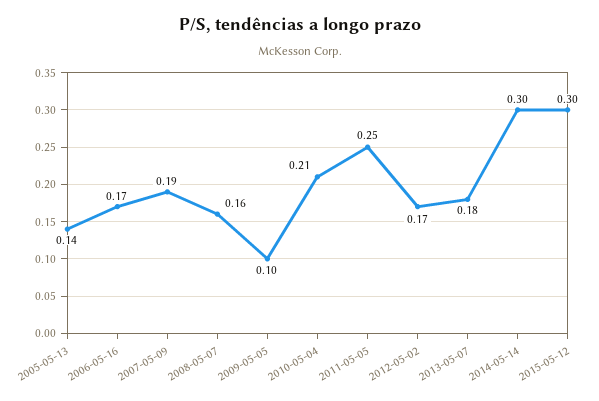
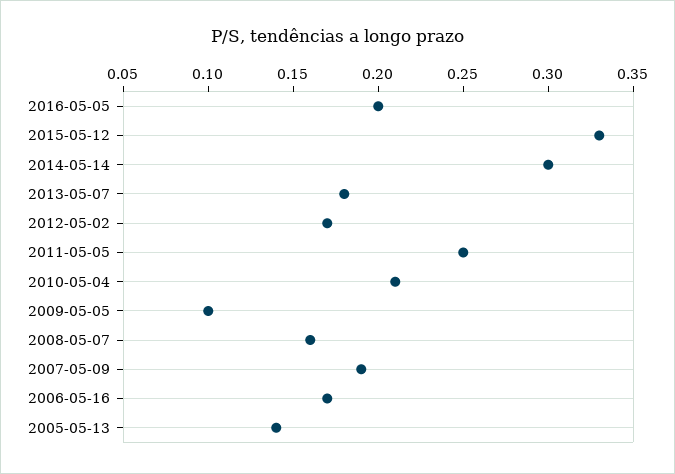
2015-05-12: 0.3 -> 0.33
2016-05-05: none -> 0.2

